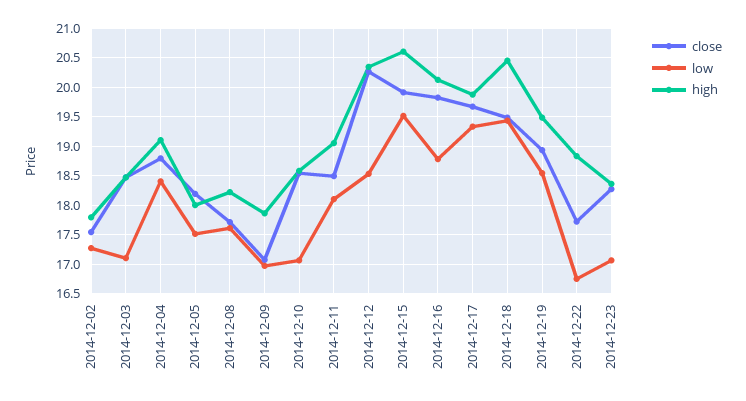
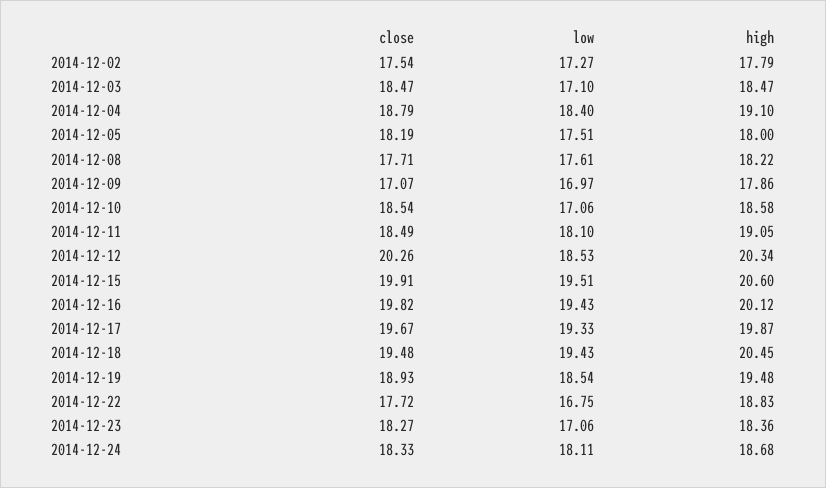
low, 2014-12-16: 18.75 -> 19.43
close, 2014-12-24: none -> 18.33
low, 2014-12-24: none -> 18.11
high, 2014-12-24: none -> 18.68

